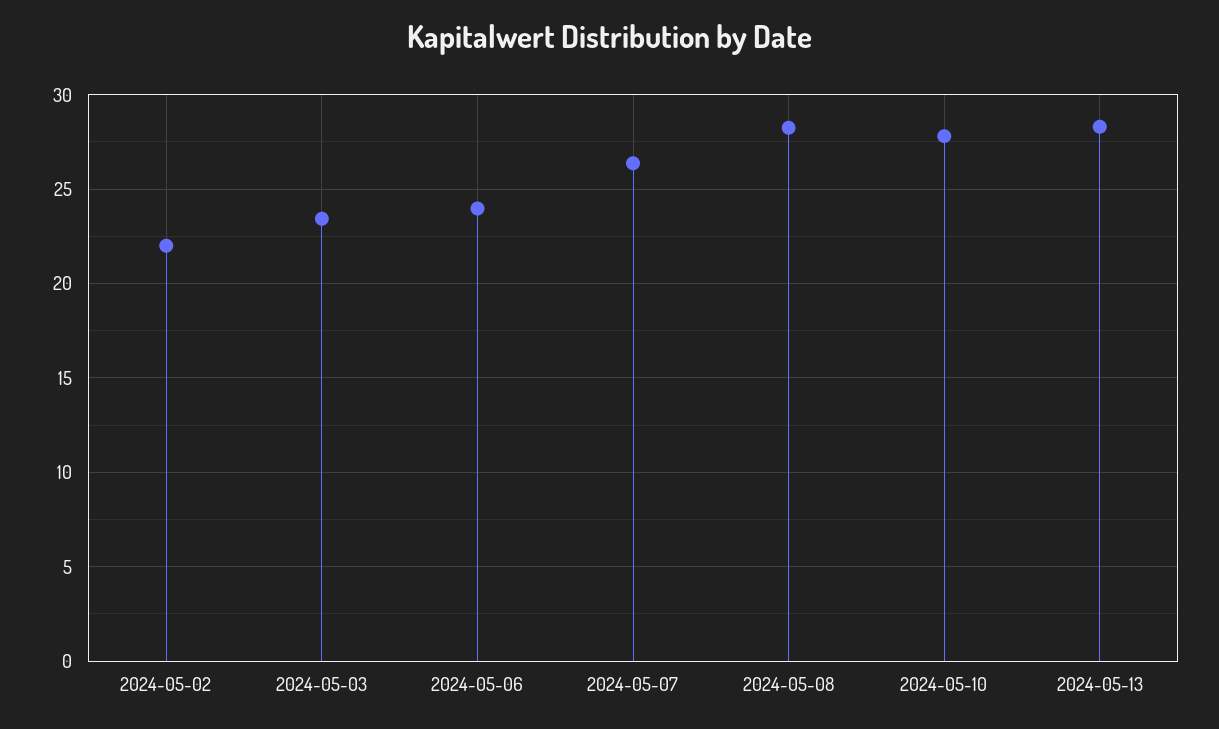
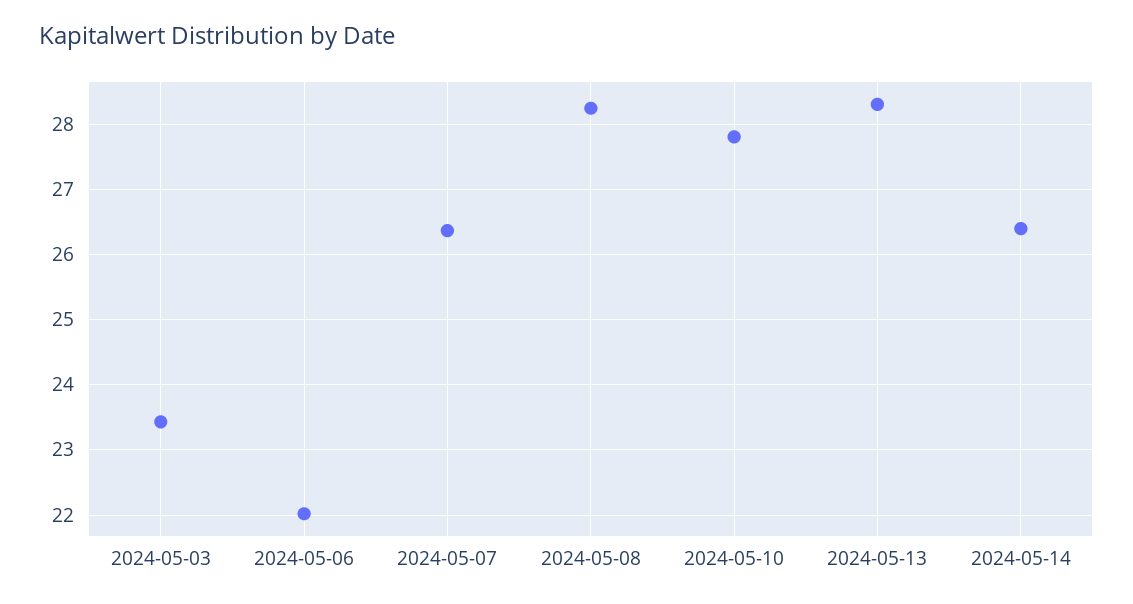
2024-05-02: 22 -> none
2024-05-06: 24 -> 22
2024-05-14: none -> 26.4

